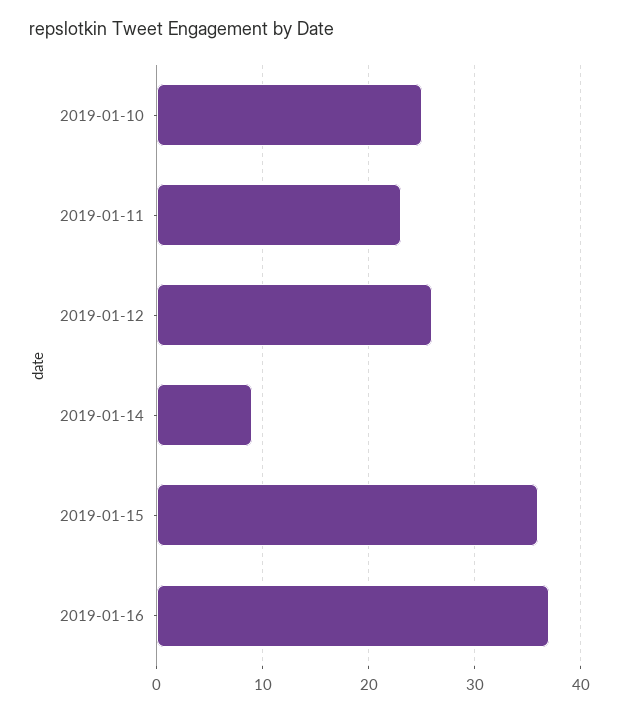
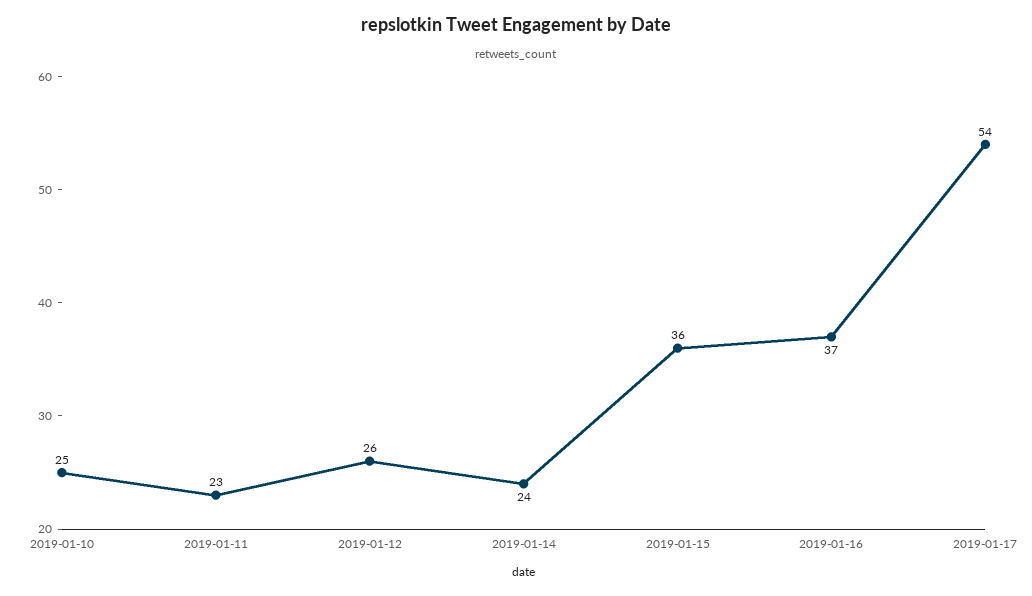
2019-01-14: 9 -> 24
2019-01-17: none -> 54

